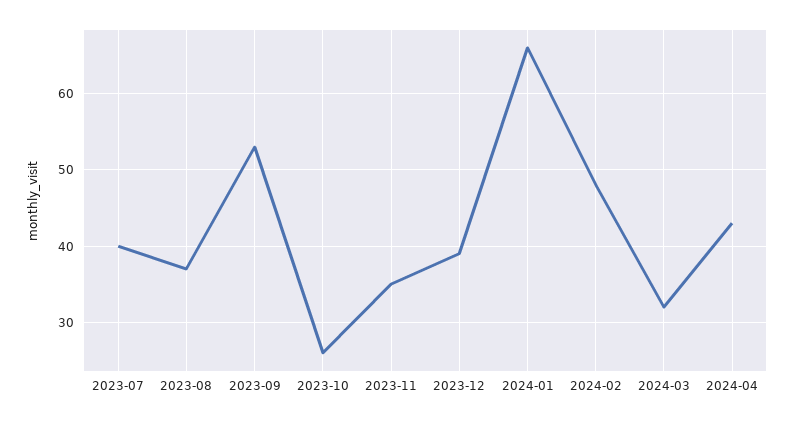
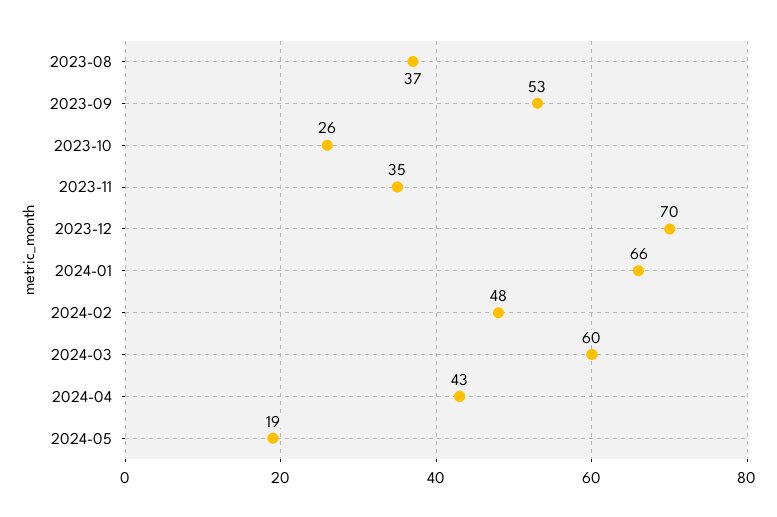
2023-07: 40 -> none
2023-12: 39 -> 70
2024-03: 32 -> 60
2024-05: none -> 19

